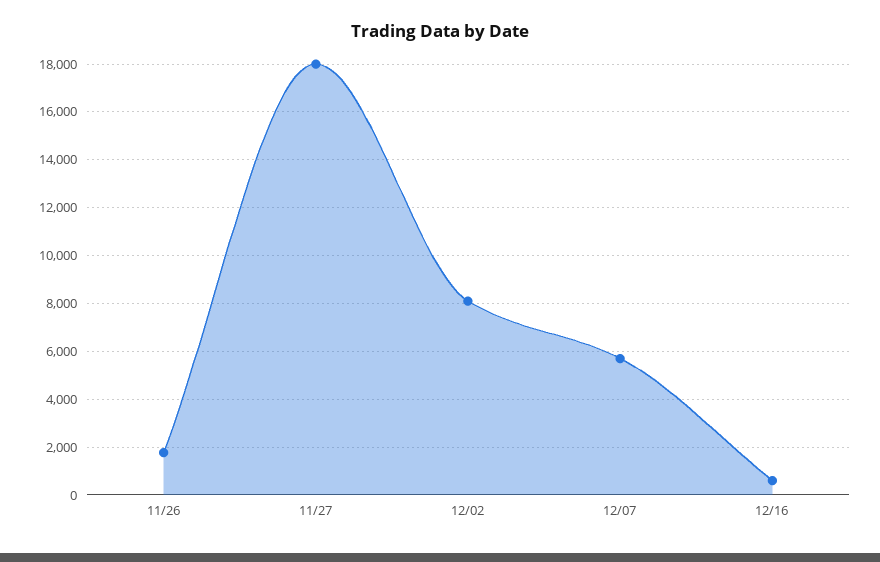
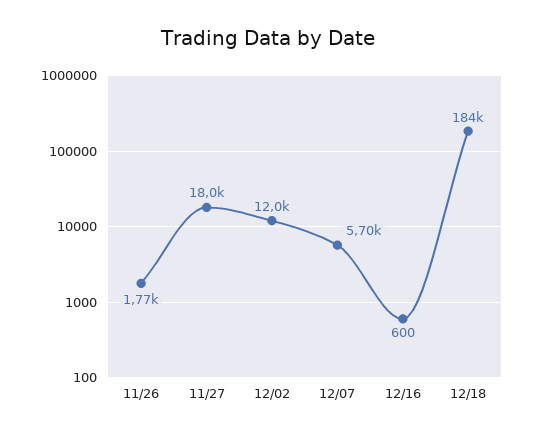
12/02: 8000 -> 12000
12/18: none -> 184000

